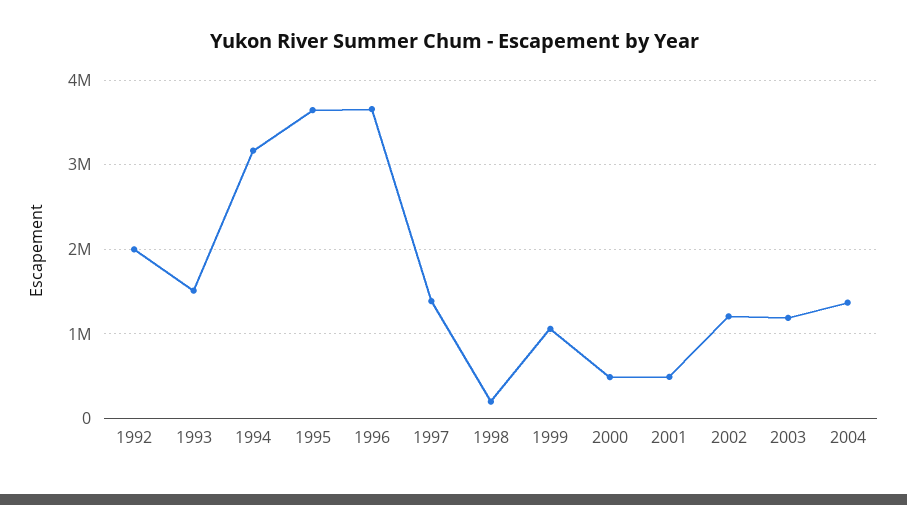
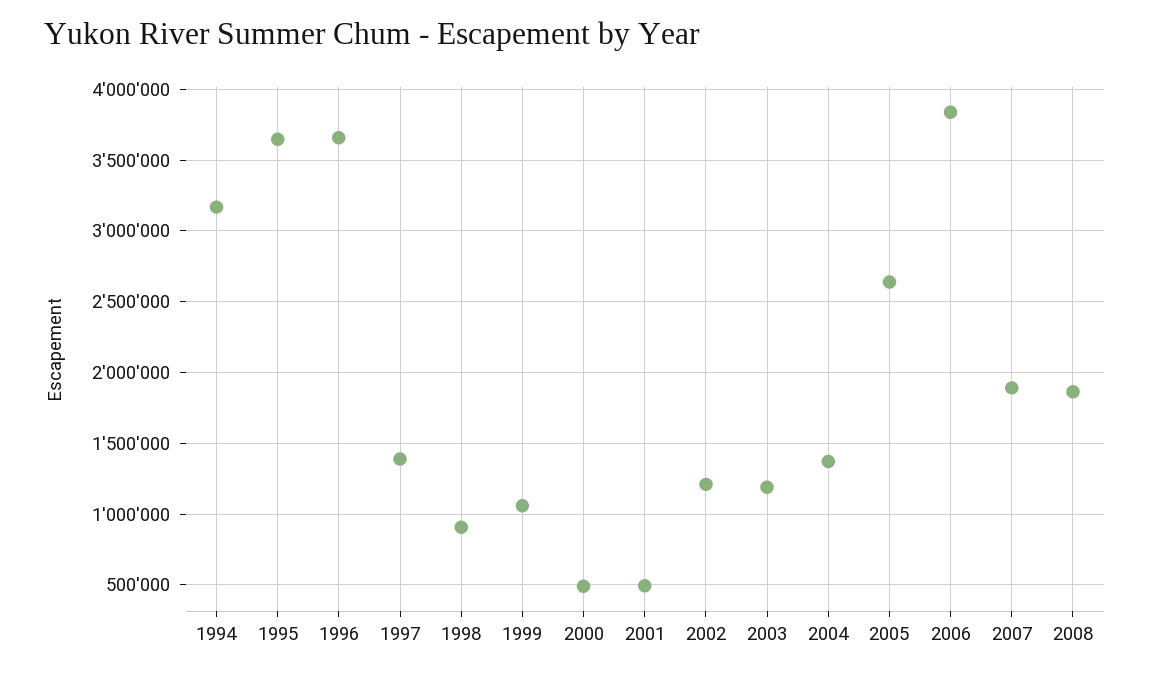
1992: 2000000 -> none
1993: 1500000 -> none
1998: 200000 -> 900000
2005: none -> 2650000
2006: none -> 3850000
2007: none -> 1900000
2008: none -> 1850000

